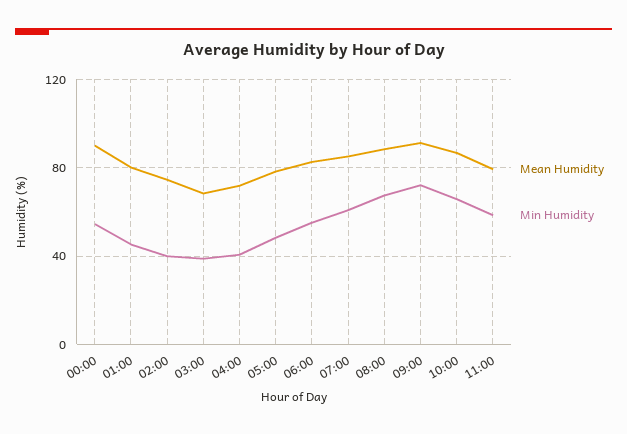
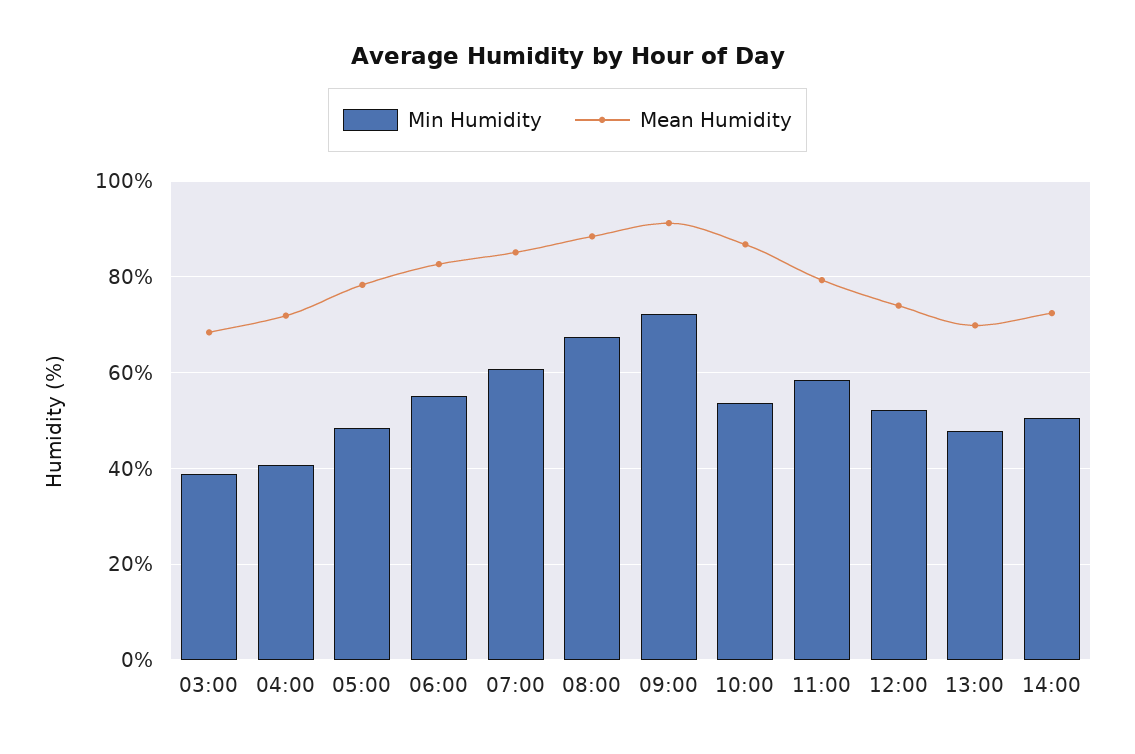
Mean Humidity, 00:00: 90 -> none
Min Humidity, 00:00: 55 -> none
Mean Humidity, 01:00: 80 -> none
Min Humidity, 01:00: 45 -> none
Mean Humidity, 02:00: 75 -> none
Min Humidity, 02:00: 40 -> none
Min Humidity, 10:00: 65 -> 54
Min Humidity, 12:00: none -> 52
Mean Humidity, 12:00: none -> 74
Min Humidity, 13:00: none -> 48
Mean Humidity, 13:00: none -> 70
Min Humidity, 14:00: none -> 50
Mean Humidity, 14:00: none -> 72

